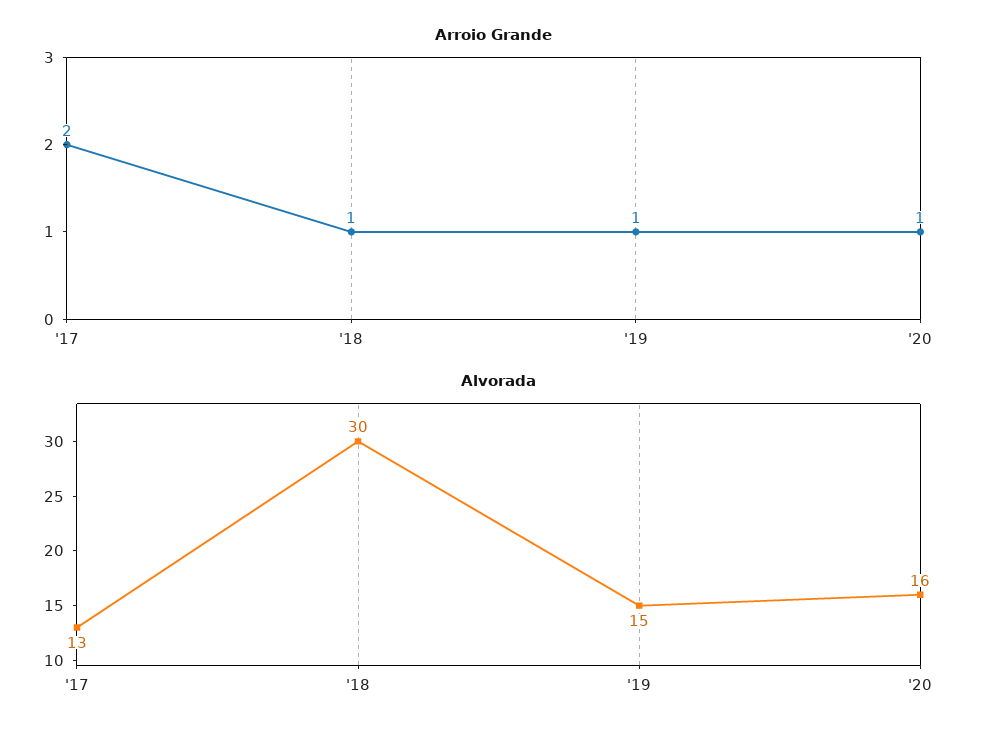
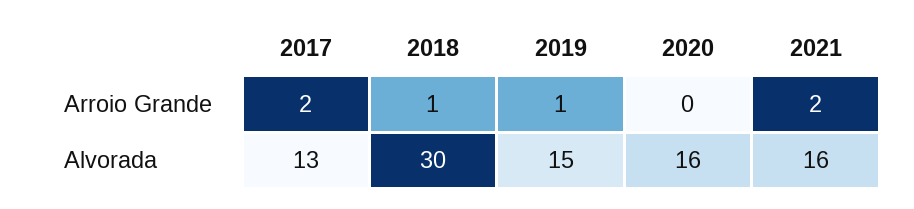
Arroio Grande, '20: 1 -> 0
Arroio Grande, 2021: none -> 2
Alvorada, 2021: none -> 16

